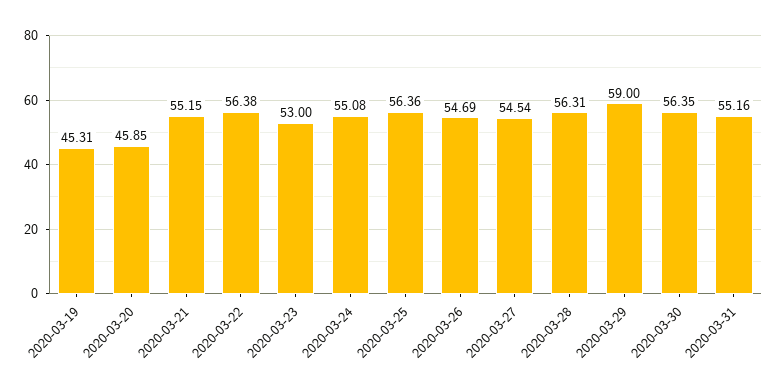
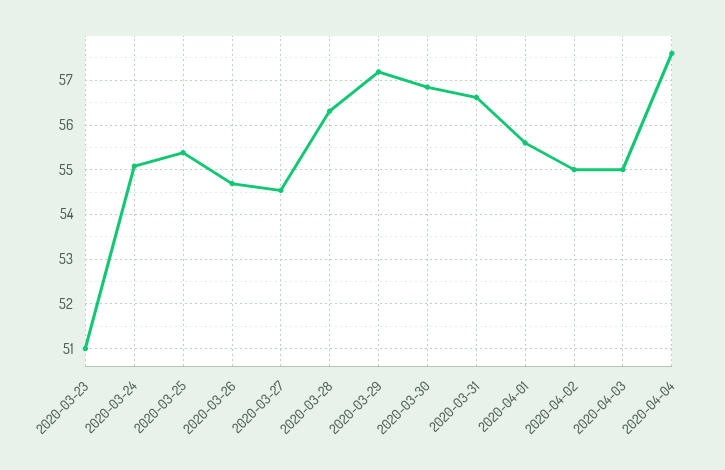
2020-03-19: 45.31 -> none
2020-03-20: 45.85 -> none
2020-03-21: 55.15 -> none
2020-03-22: 56.38 -> none
2020-03-23: 53 -> 51
2020-03-25: 56.36 -> 55.4
2020-03-29: 59 -> 57.2
2020-03-30: 56.35 -> 56.8
2020-03-31: 55.16 -> 56.6
2020-04-01: none -> 55.6
2020-04-02: none -> 55
2020-04-03: none -> 55
2020-04-04: none -> 57.6

